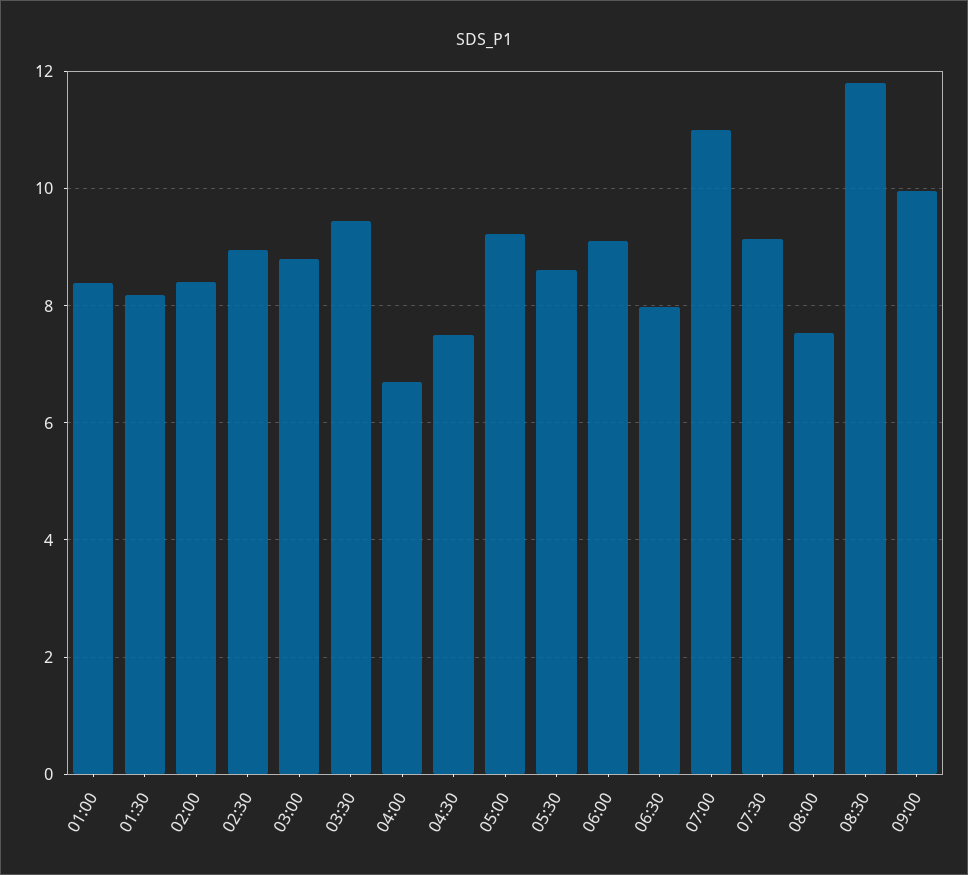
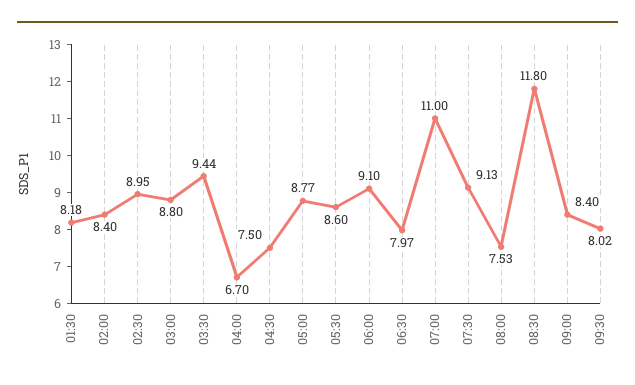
01:00: 8.4 -> none
05:00: 9.2 -> 8.77
09:00: 10 -> 8.4
09:30: none -> 8.02

